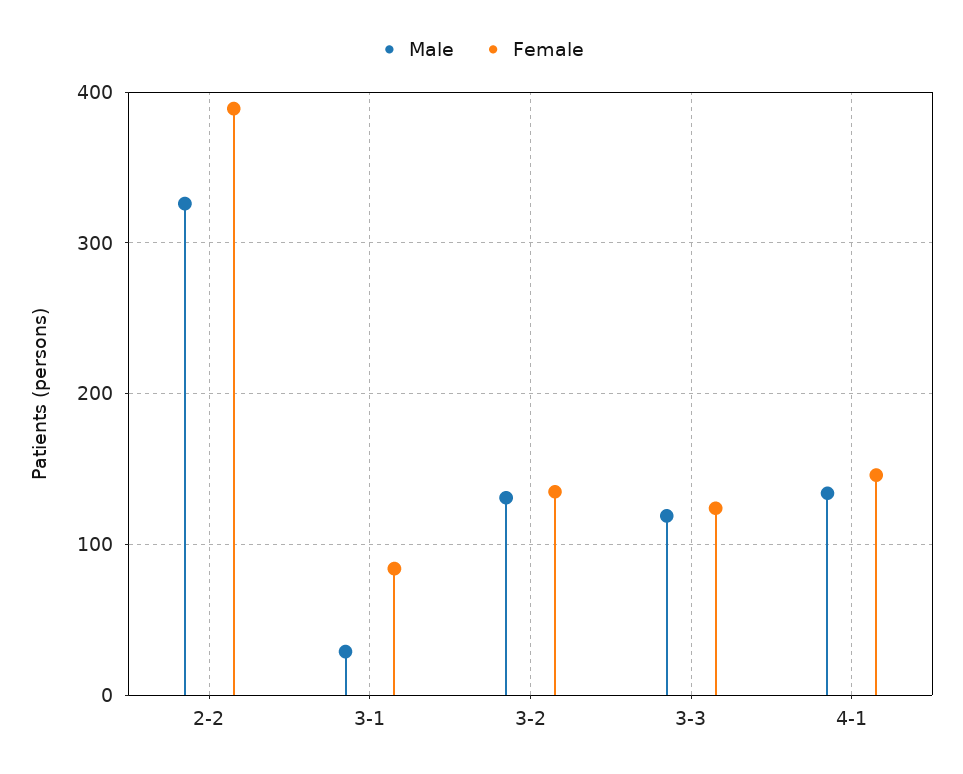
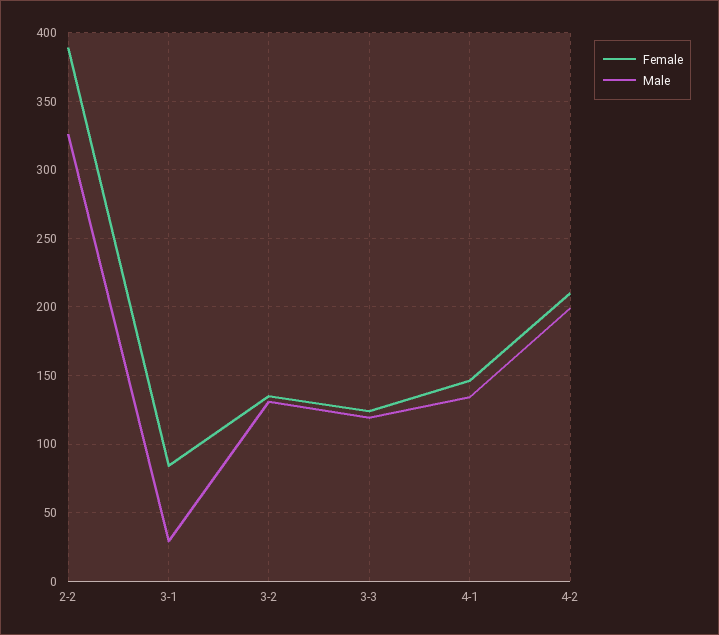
Female, 4-2: none -> 210
Male, 4-2: none -> 200

